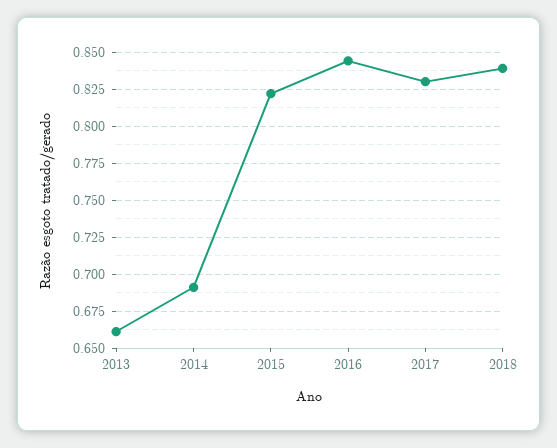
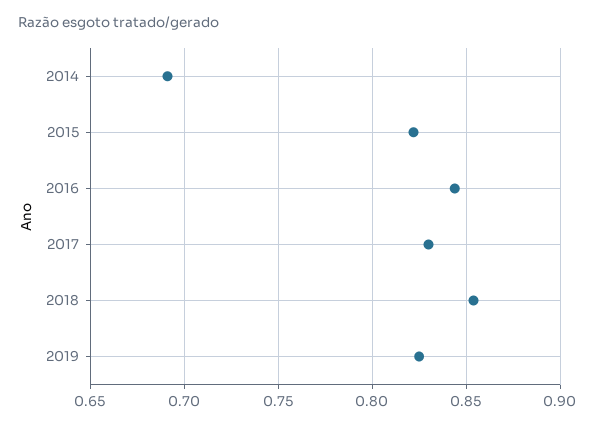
2013: 0.66 -> none
2018: 0.84 -> 0.855
2019: none -> 0.825

